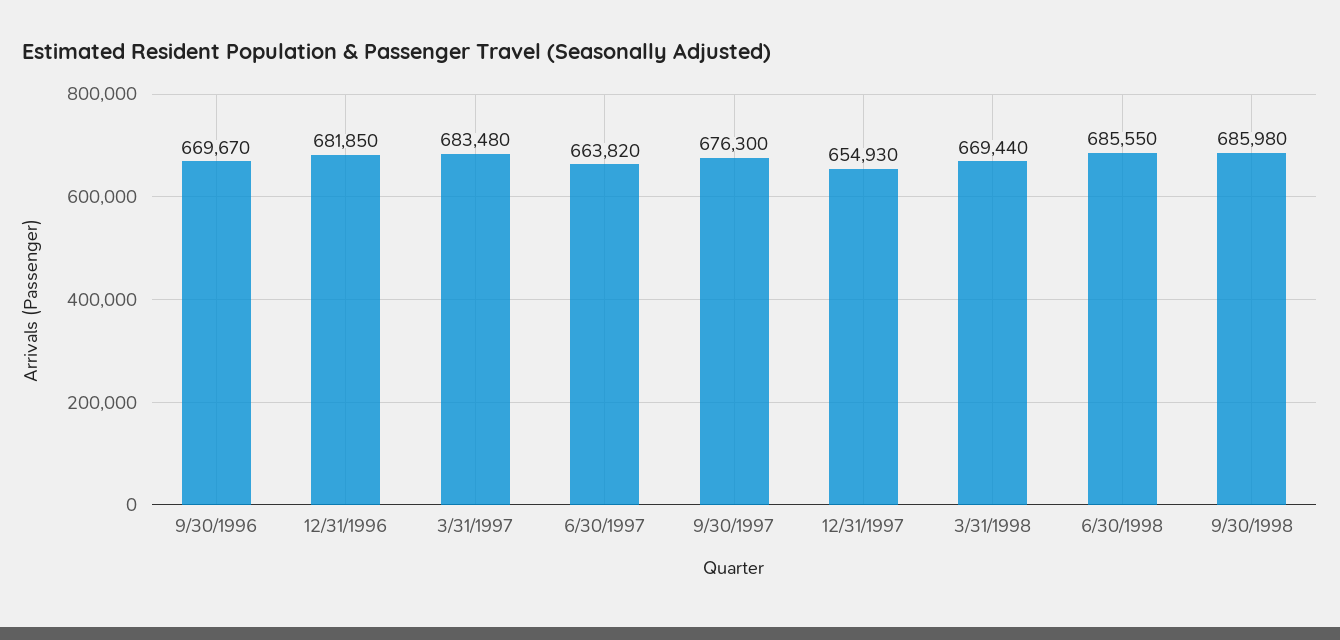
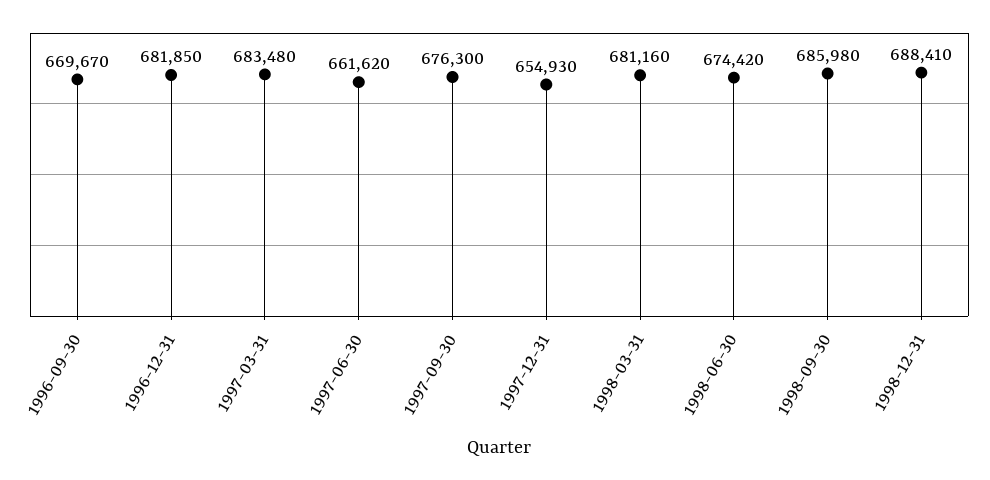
6/30/1997: 663820 -> 661620
3/31/1998: 669440 -> 681160
6/30/1998: 685550 -> 674420
1998-12-31: none -> 688410

